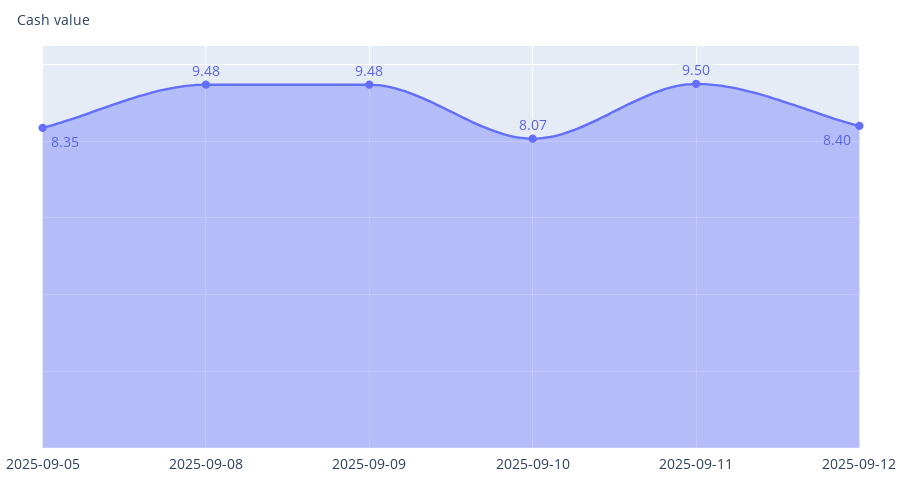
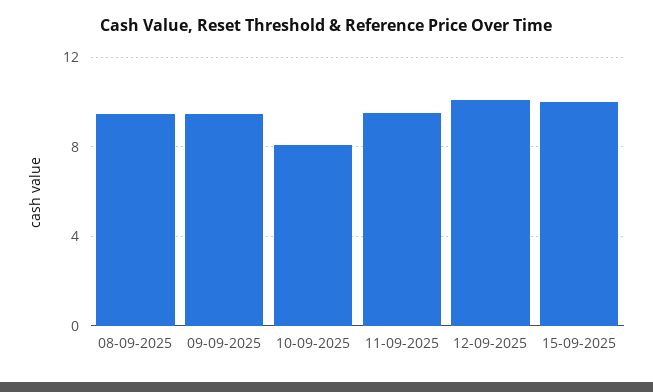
2025-09-05: 8.35 -> none
2025-09-12: 8.4 -> 10
15-09-2025: none -> 10

